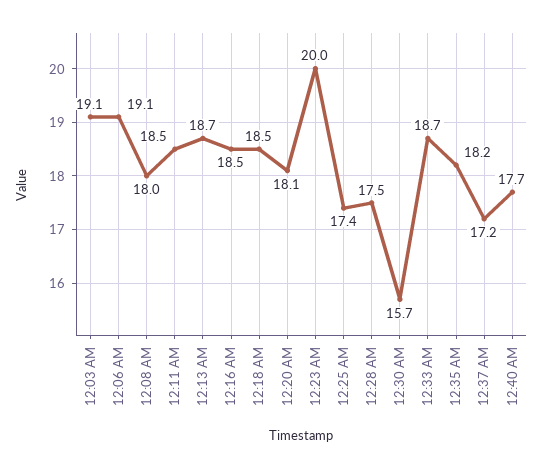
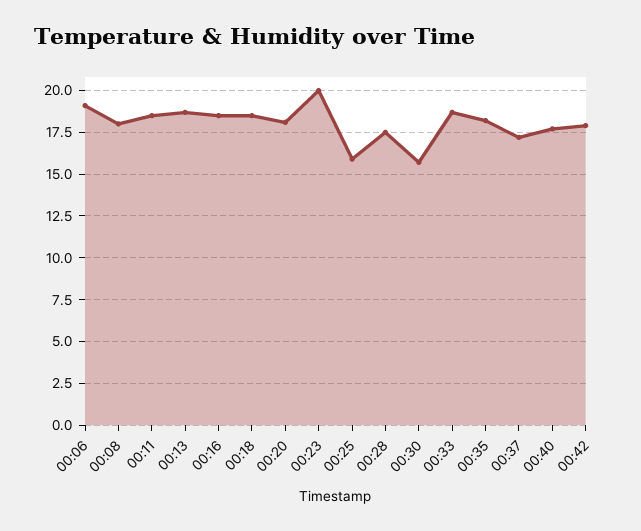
12:03 AM: 19.1 -> none
12:25 AM: 17.4 -> 16
00:42: none -> 18

